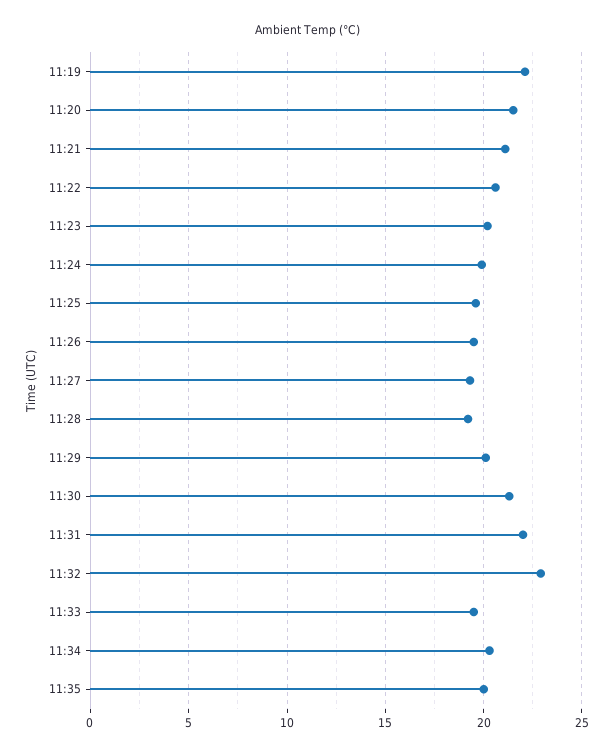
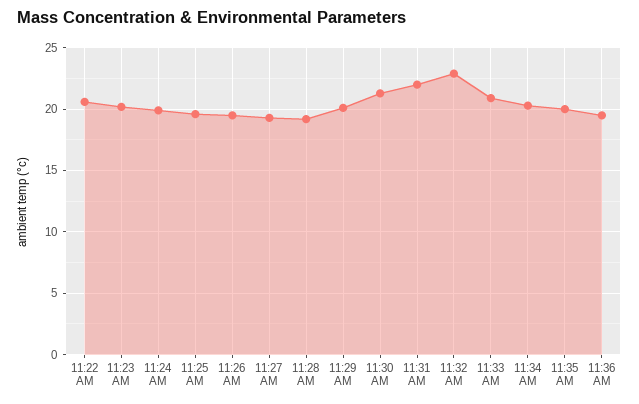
11:19: 22 -> none
11:20: 21.5 -> none
11:21: 21 -> none
11:33: 19.5 -> 21
11:36 AM: none -> 19.5

